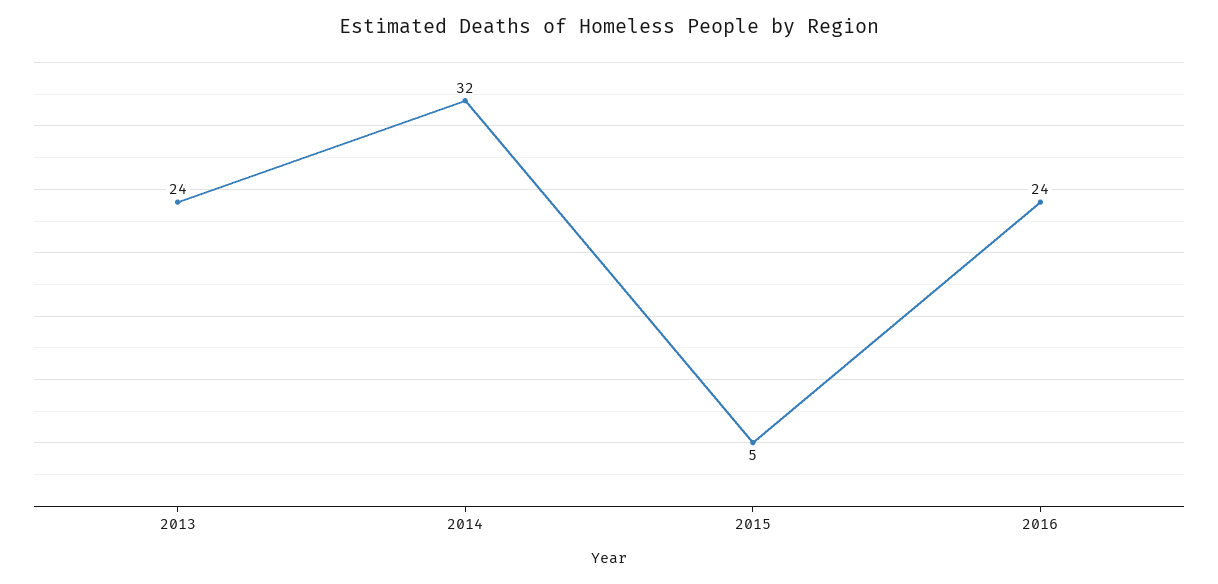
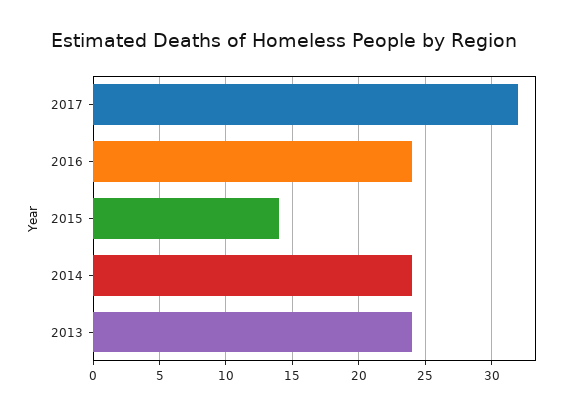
2014: 32 -> 24
2015: 5 -> 14
2017: none -> 32

